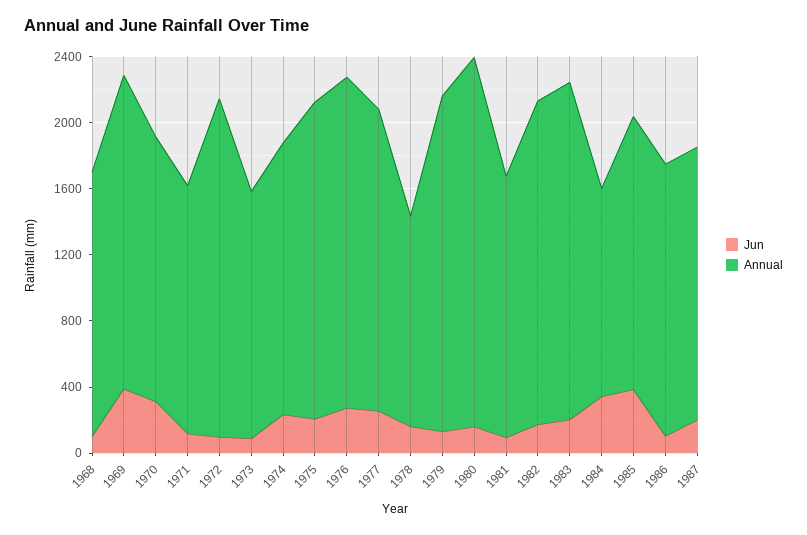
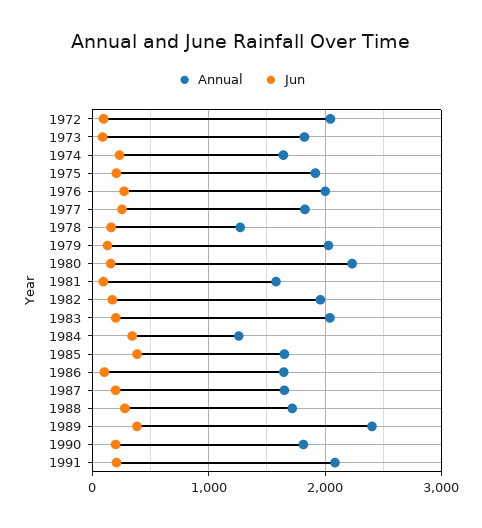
Jun, 1968: 100 -> none
Annual, 1968: 1600 -> none
Jun, 1969: 400 -> none
Annual, 1969: 1900 -> none
Jun, 1970: 300 -> none
Annual, 1970: 1600 -> none
Jun, 1971: 100 -> none
Annual, 1971: 1500 -> none
Annual, 1973: 1500 -> 1800
Annual, 1988: none -> 1700
Jun, 1988: none -> 300
Annual, 1989: none -> 2400
Jun, 1989: none -> 400
Annual, 1990: none -> 1800
Jun, 1990: none -> 200
Annual, 1991: none -> 2100
Jun, 1991: none -> 200

